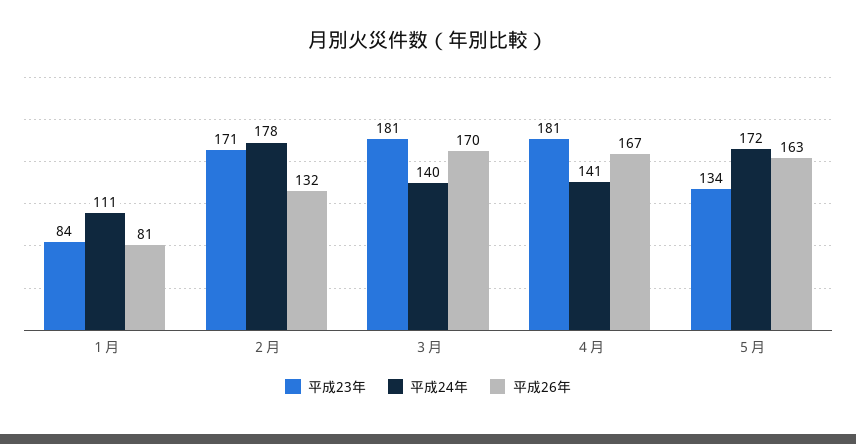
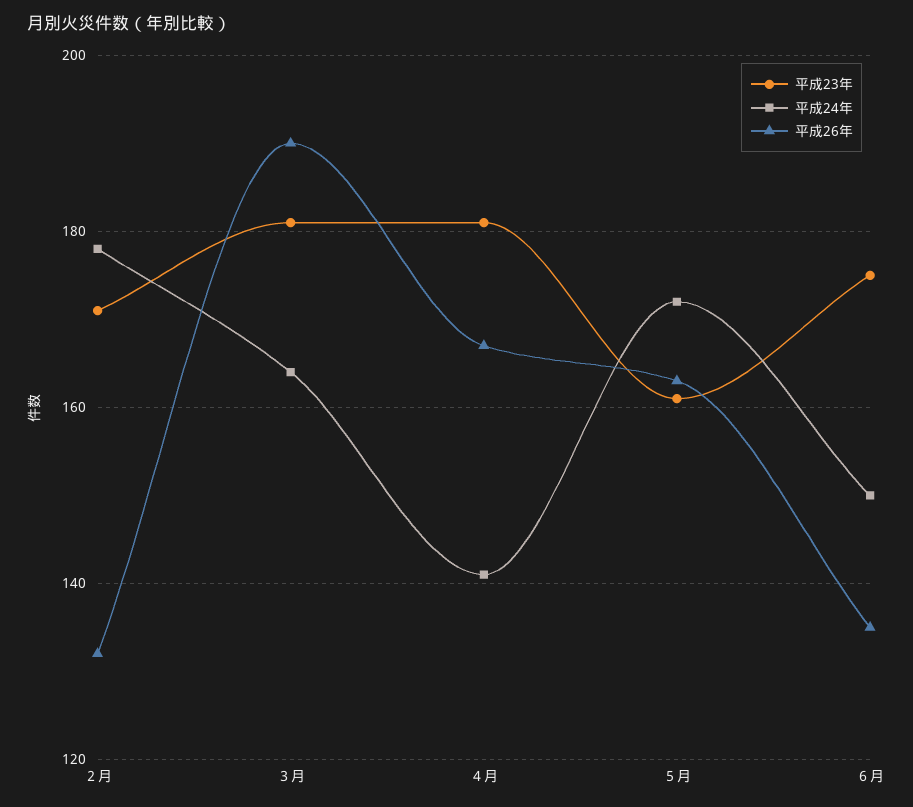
平成23年, １月: 84 -> none
平成24年, １月: 111 -> none
平成26年, １月: 81 -> none
平成24年, ３月: 140 -> 165
平成26年, ３月: 170 -> 190
平成23年, ５月: 134 -> 160
平成23年, ６月: none -> 175
平成24年, ６月: none -> 150
平成26年, ６月: none -> 135

